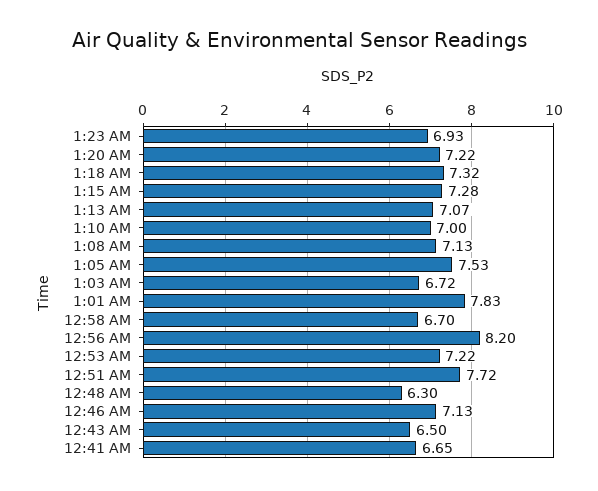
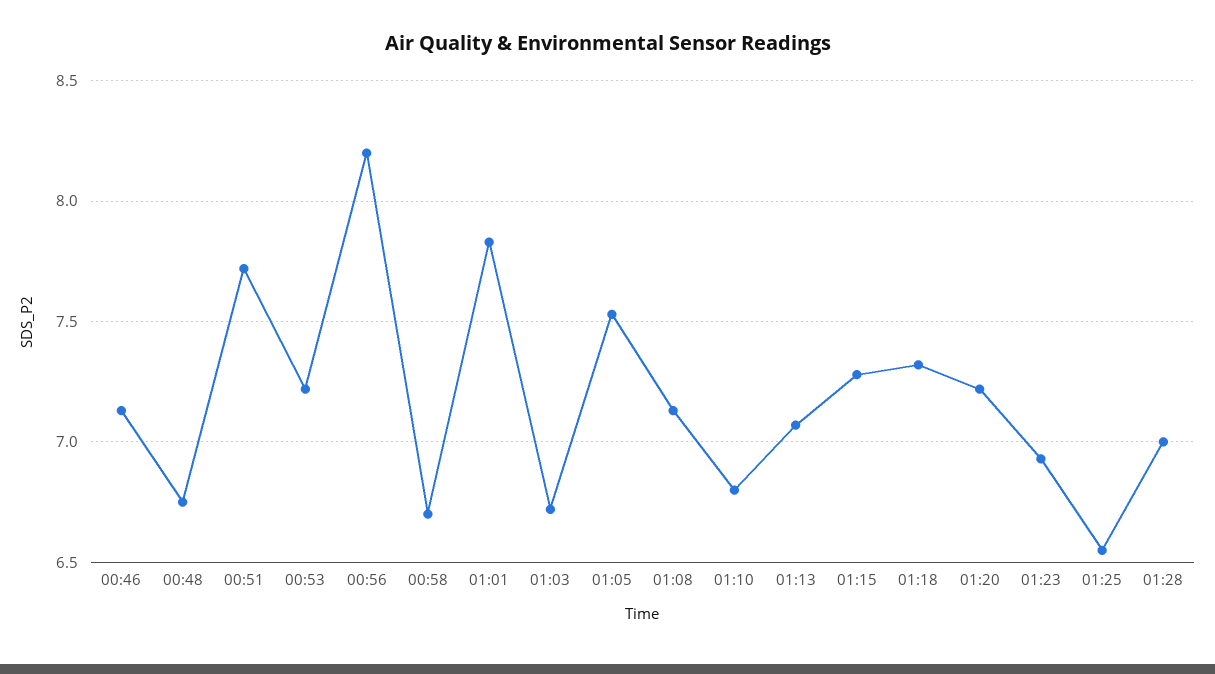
1:10 AM: 7 -> 6.8
12:48 AM: 6.3 -> 6.75
12:43 AM: 6.5 -> none
12:41 AM: 6.65 -> none
01:25: none -> 6.55
01:28: none -> 7

